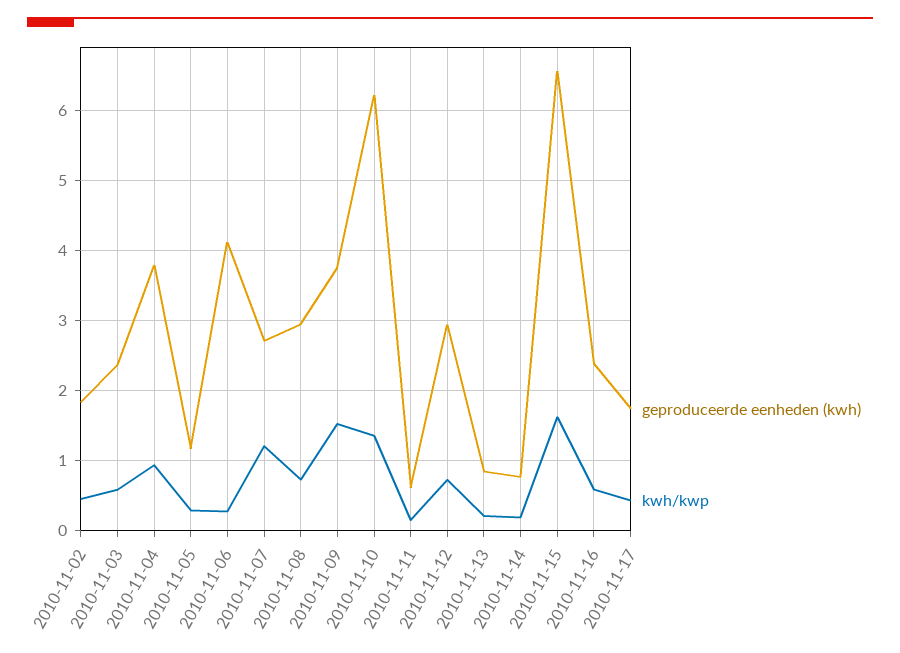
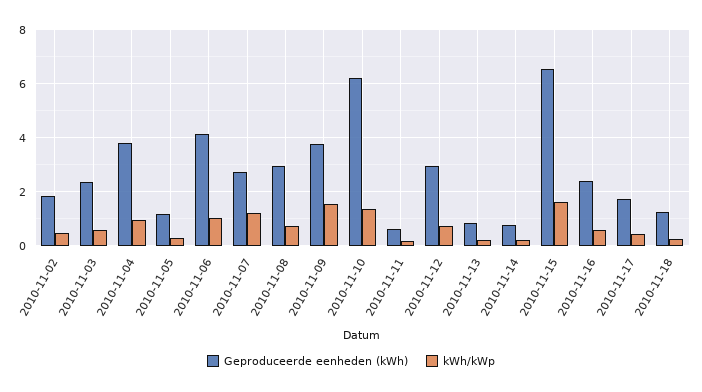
kwh/kwp, 2010-11-06: 0.3 -> 1
geproduceerde eenheden (kwh), 2010-11-18: none -> 1.25
kwh/kwp, 2010-11-18: none -> 0.25

